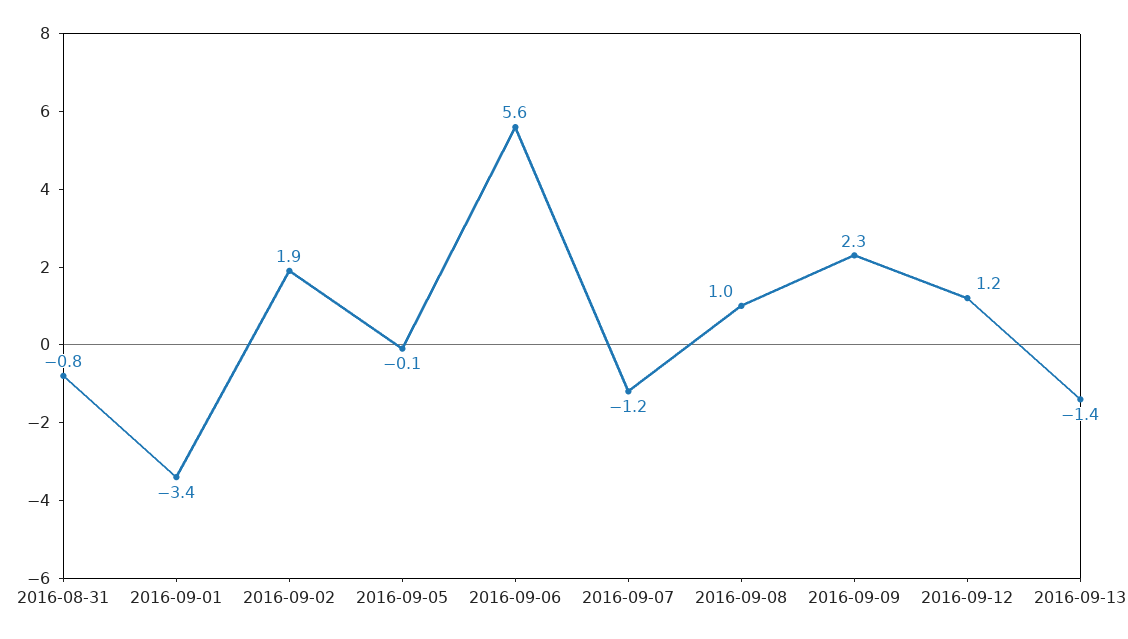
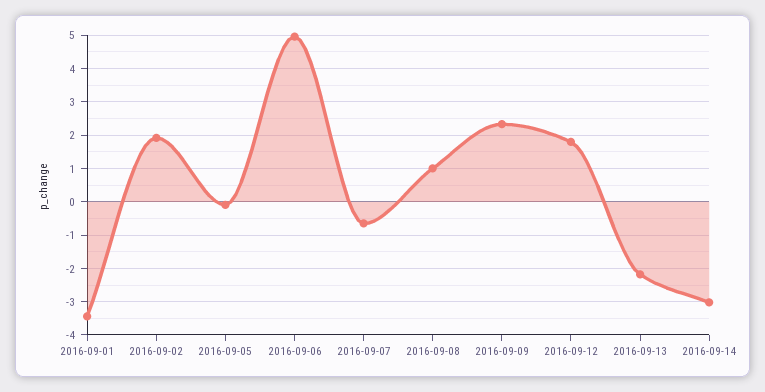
2016-08-31: -0.8 -> none
2016-09-06: 5.6 -> 5
2016-09-07: -1.2 -> -0.6
2016-09-12: 1.2 -> 1.8
2016-09-13: -1.4 -> -2.2
2016-09-14: none -> -3

